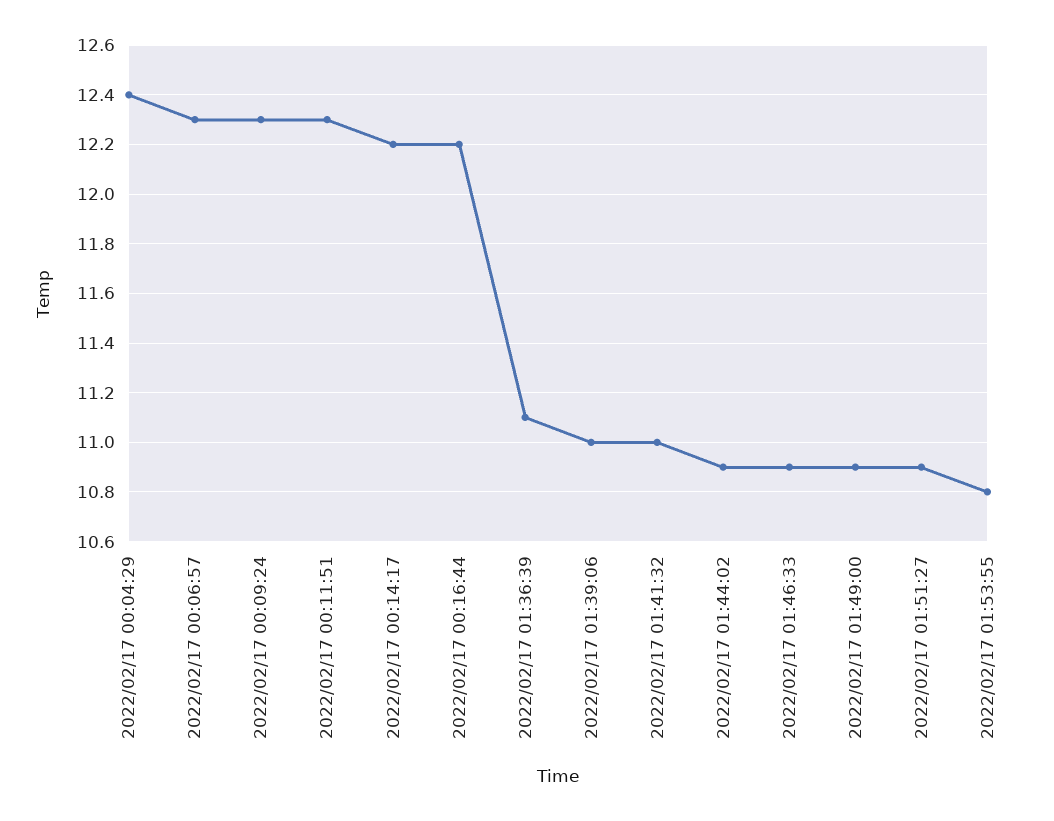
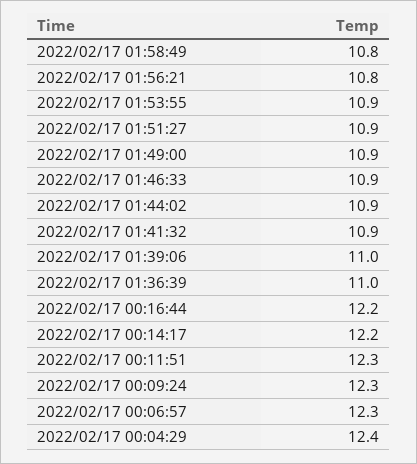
2022/02/17 01:36:39: 11.1 -> 11
2022/02/17 01:41:32: 11 -> 10.9
2022/02/17 01:53:55: 10.8 -> 10.9
2022/02/17 01:58:49: none -> 10.8
2022/02/17 01:56:21: none -> 10.8

